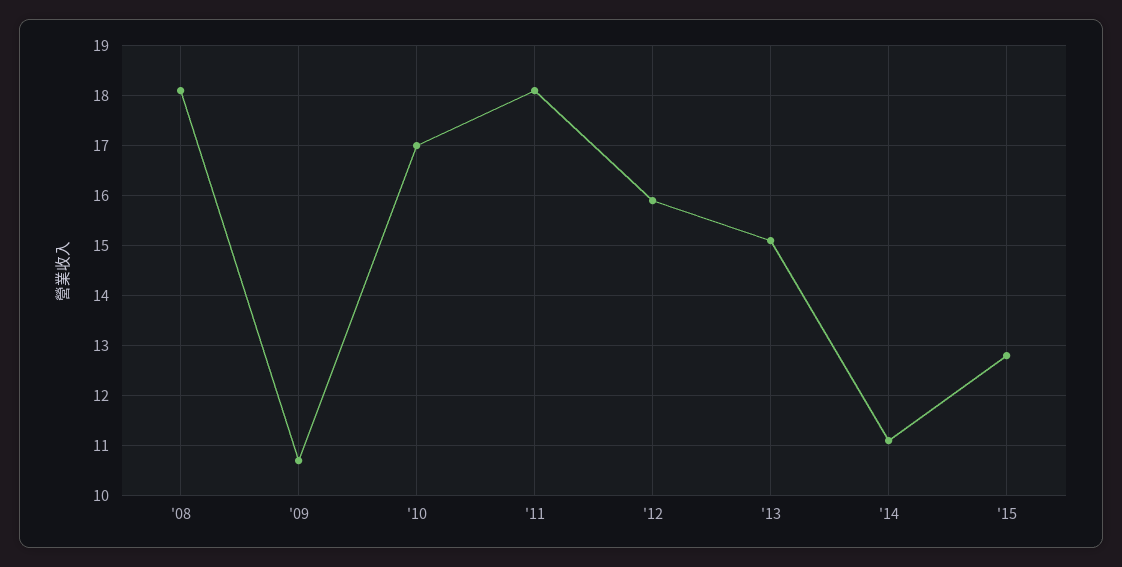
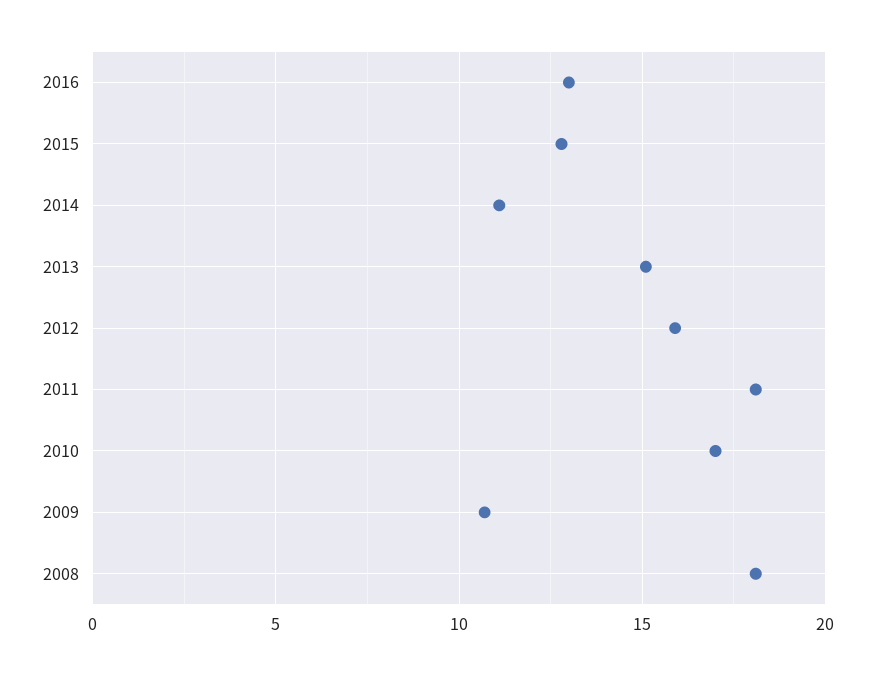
2016: none -> 13

